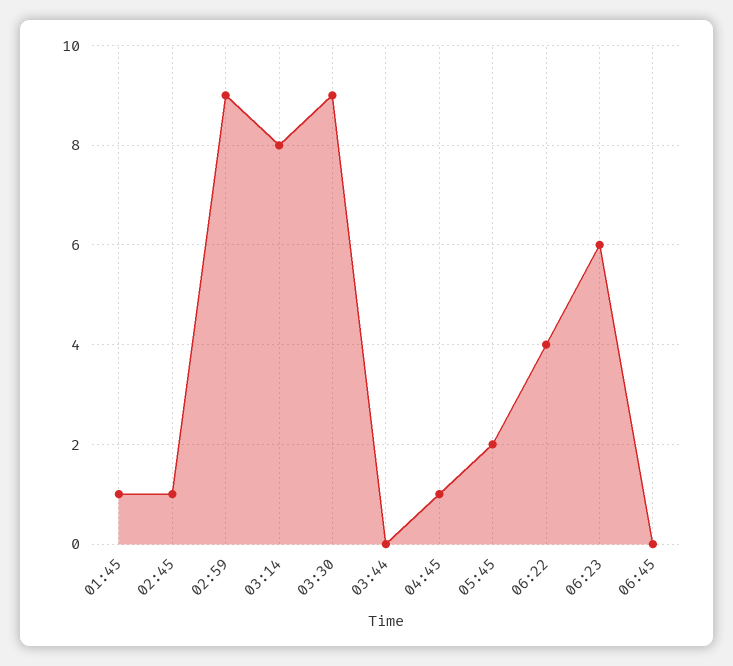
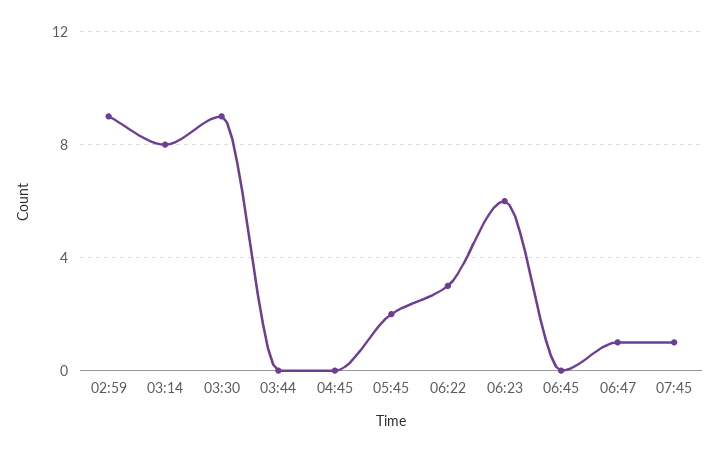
01:45: 1 -> none
02:45: 1 -> none
04:45: 1 -> 0
06:22: 4 -> 3
06:47: none -> 1
07:45: none -> 1

